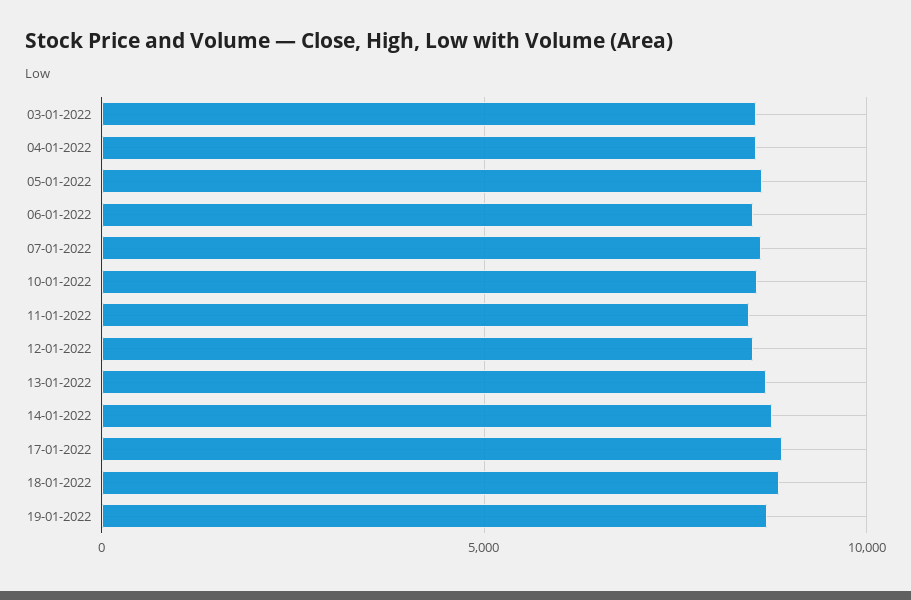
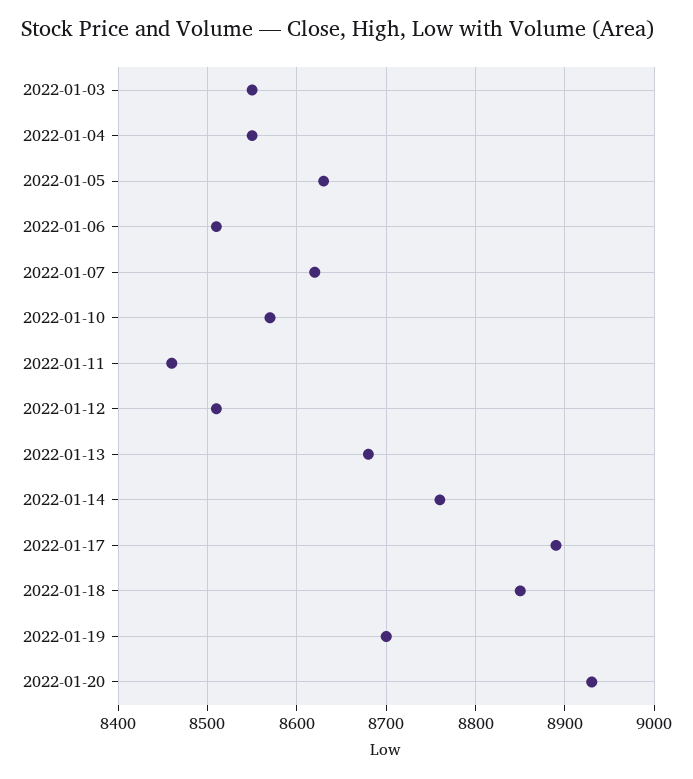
2022-01-20: none -> 8930

